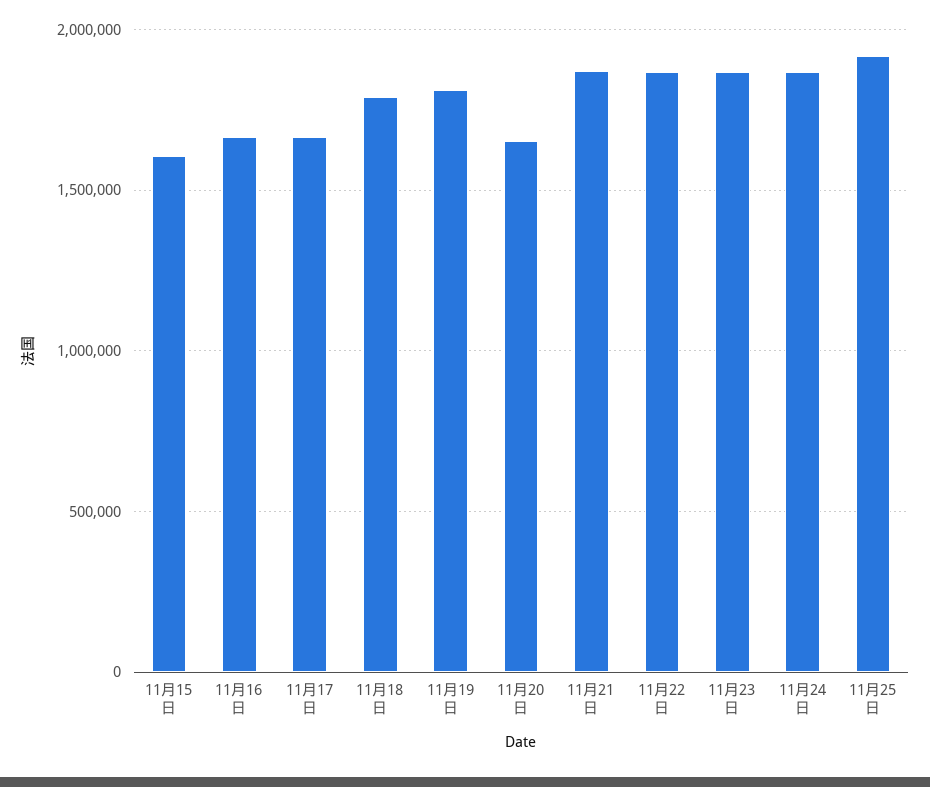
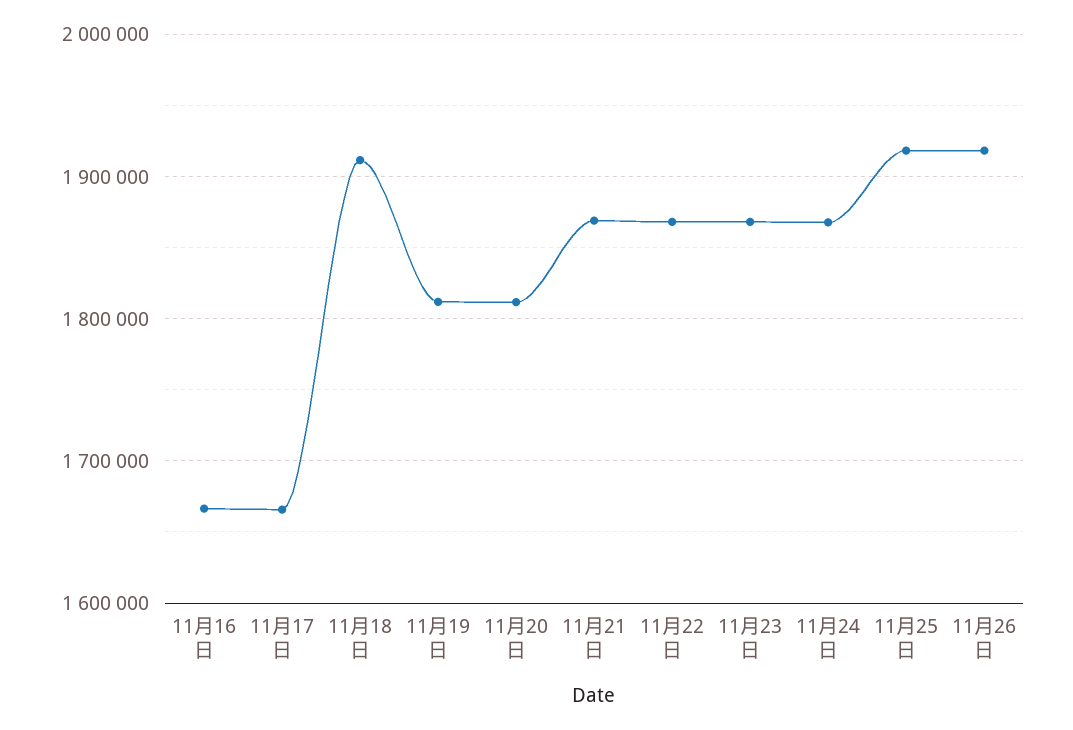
11月15日: 1600000 -> none
11月18日: 1800000 -> 1910000
11月20日: 1650000 -> 1810000
11月26日: none -> 1920000

